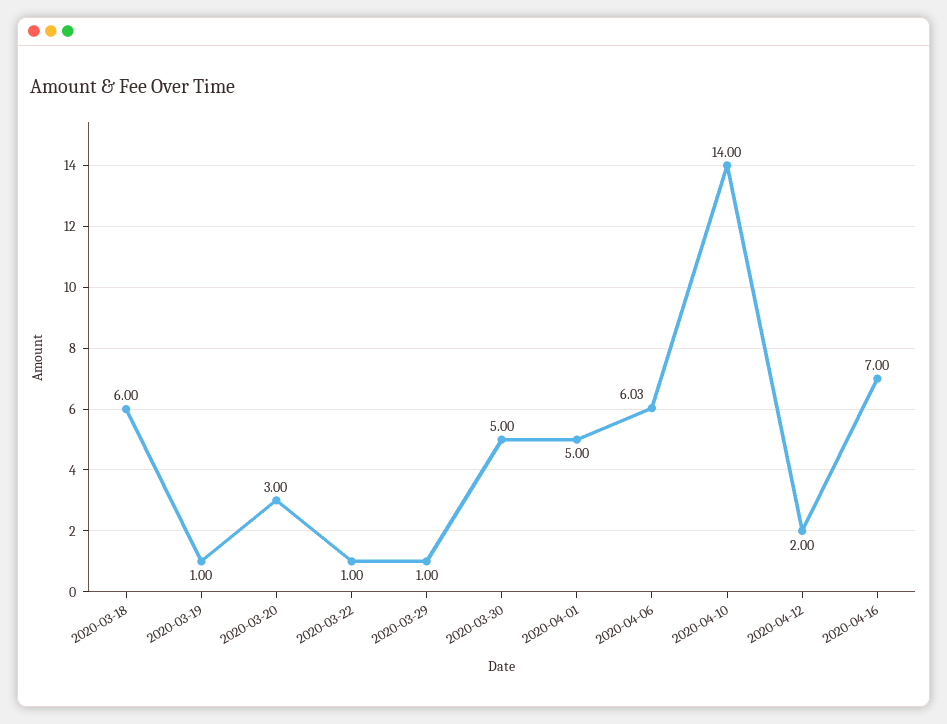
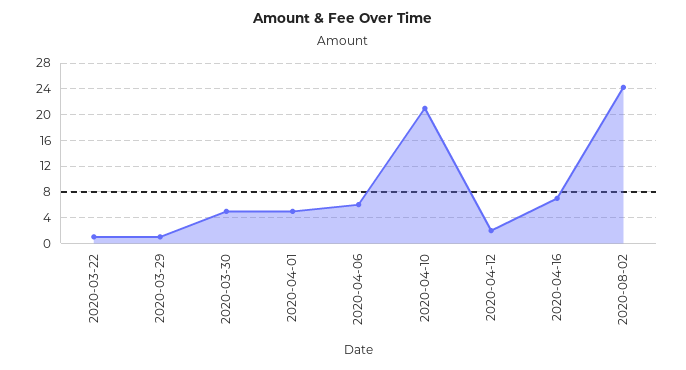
2020-03-18: 6 -> none
2020-03-19: 1 -> none
2020-03-20: 3 -> none
2020-04-10: 14 -> 21
2020-08-02: none -> 24

